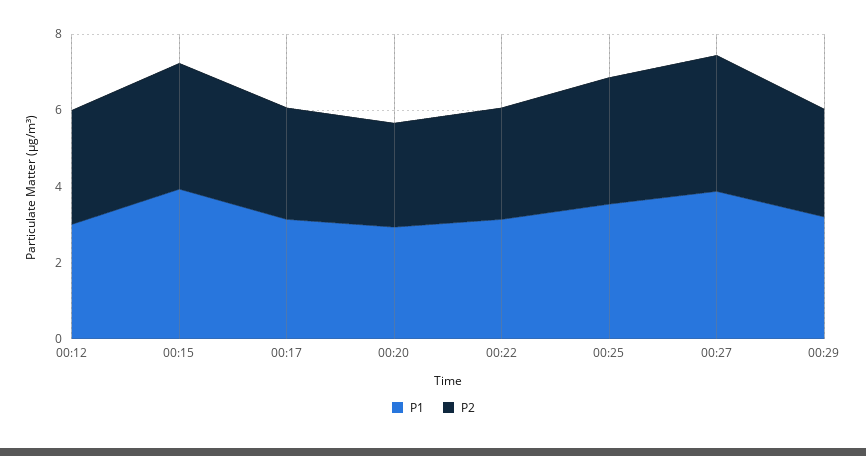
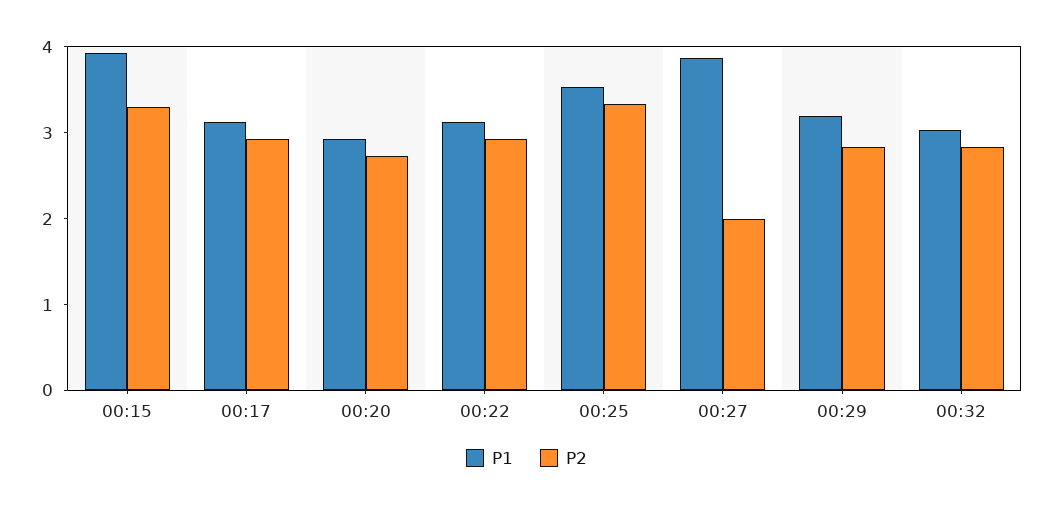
P1, 00:12: 3 -> none
P2, 00:12: 3 -> none
P2, 00:27: 3.5 -> 2
P1, 00:32: none -> 3
P2, 00:32: none -> 2.8

